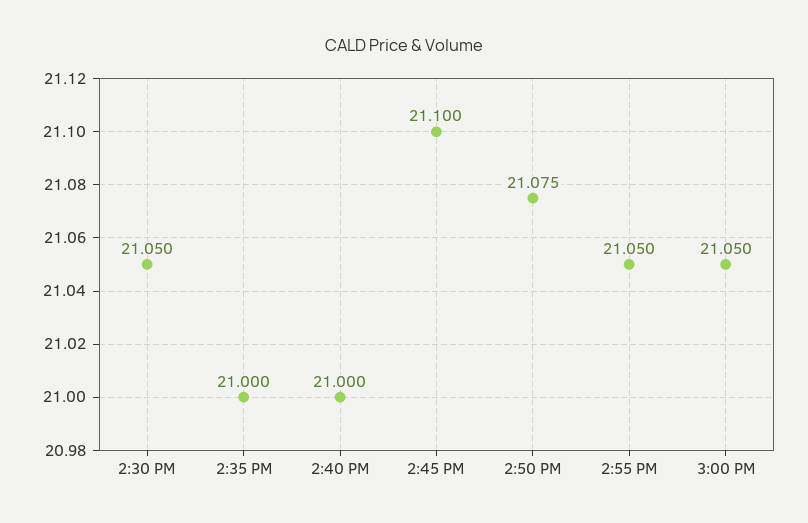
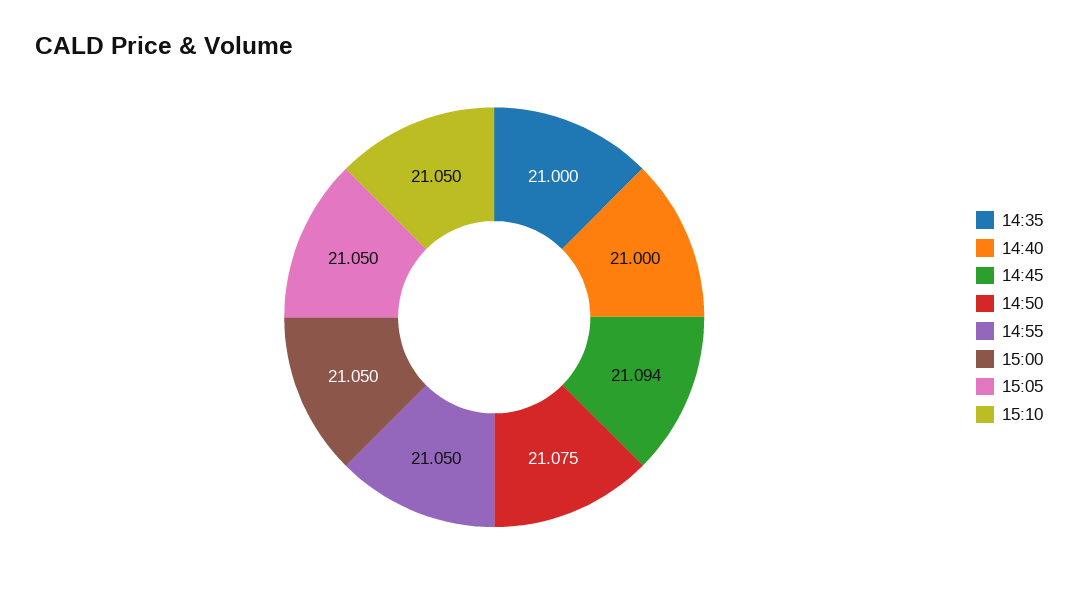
2:30 PM: 21.05 -> none
2:45 PM: 21.1 -> 21.094
15:05: none -> 21.05
15:10: none -> 21.05

